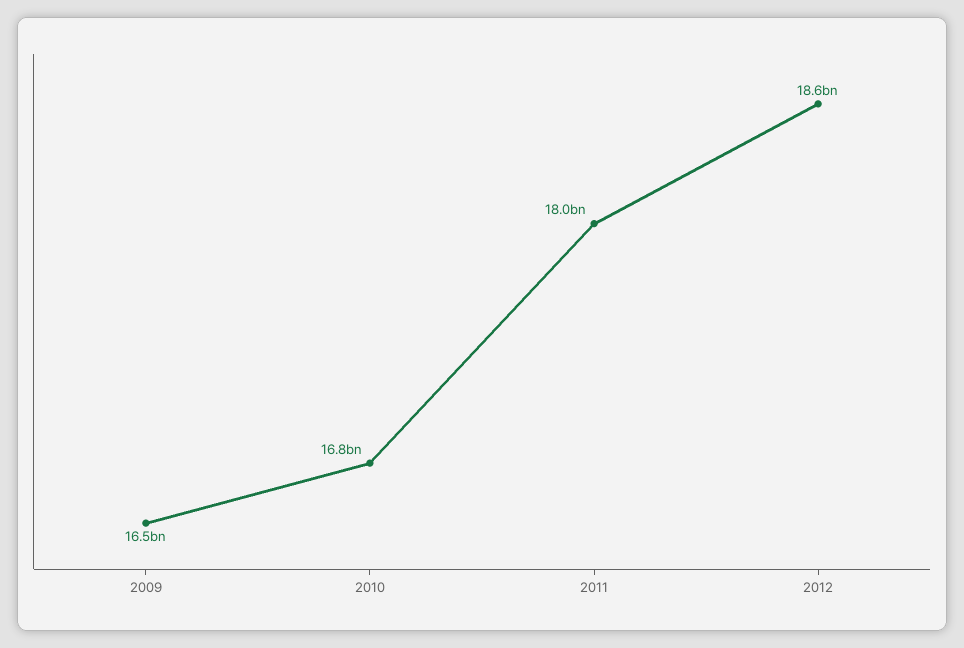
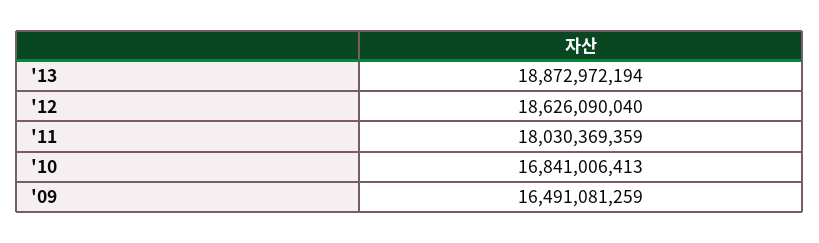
'13: none -> 18872972194

